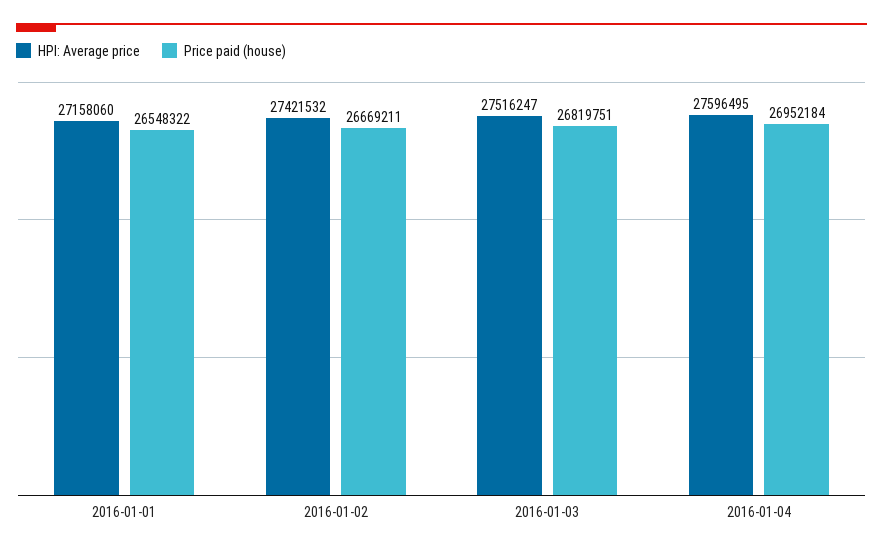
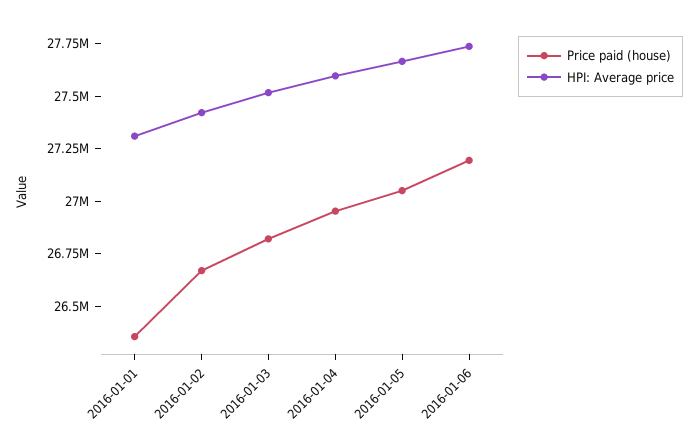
HPI: Average price, 2016-01-01: 27158060 -> 27300000
Price paid (house), 2016-01-01: 26548322 -> 26350000
Price paid (house), 2016-01-05: none -> 27050000
HPI: Average price, 2016-01-05: none -> 27650000
Price paid (house), 2016-01-06: none -> 27200000
HPI: Average price, 2016-01-06: none -> 27750000

